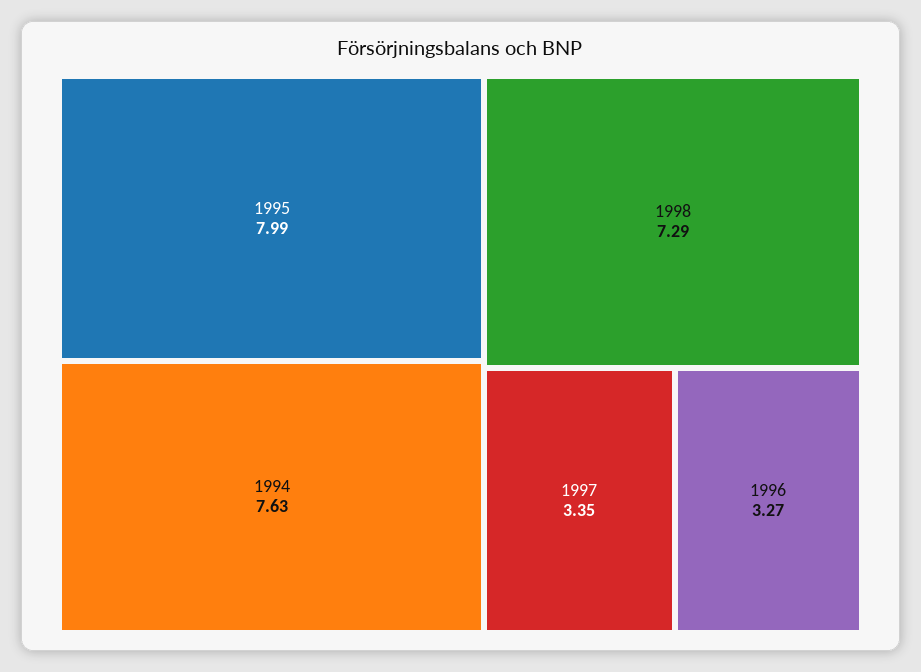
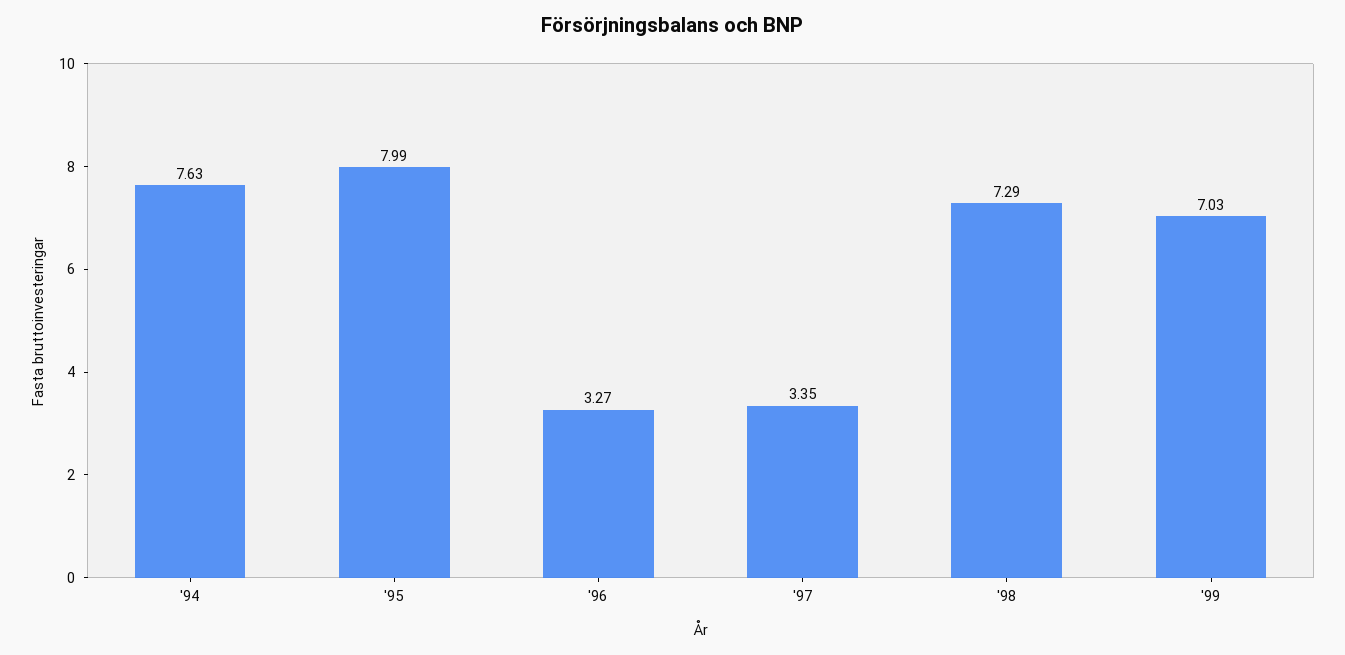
'99: none -> 7.03

